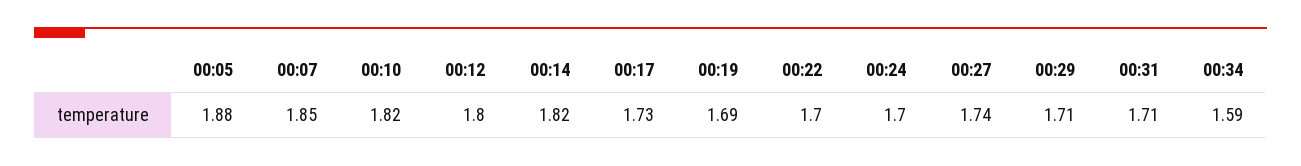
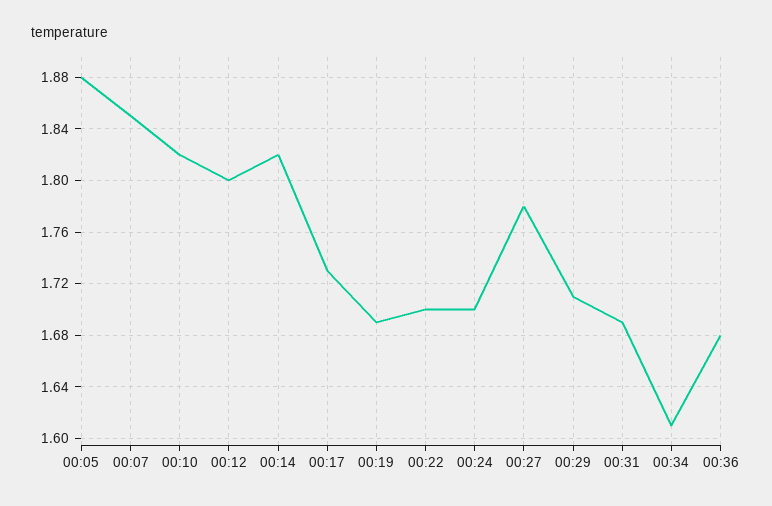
00:27: 1.74 -> 1.78
00:31: 1.71 -> 1.69
00:34: 1.59 -> 1.61
00:36: none -> 1.68

